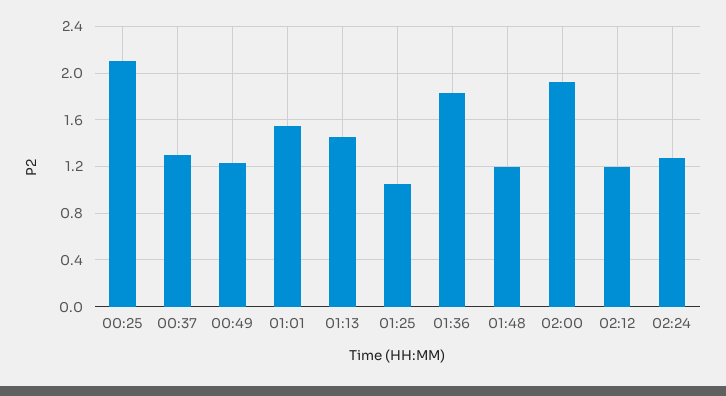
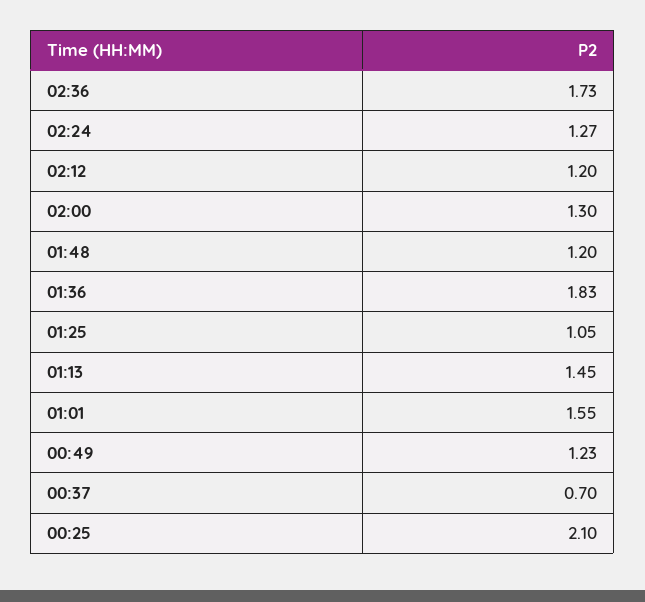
00:37: 1.3 -> 0.7
02:00: 1.9 -> 1.3
02:36: none -> 1.73

